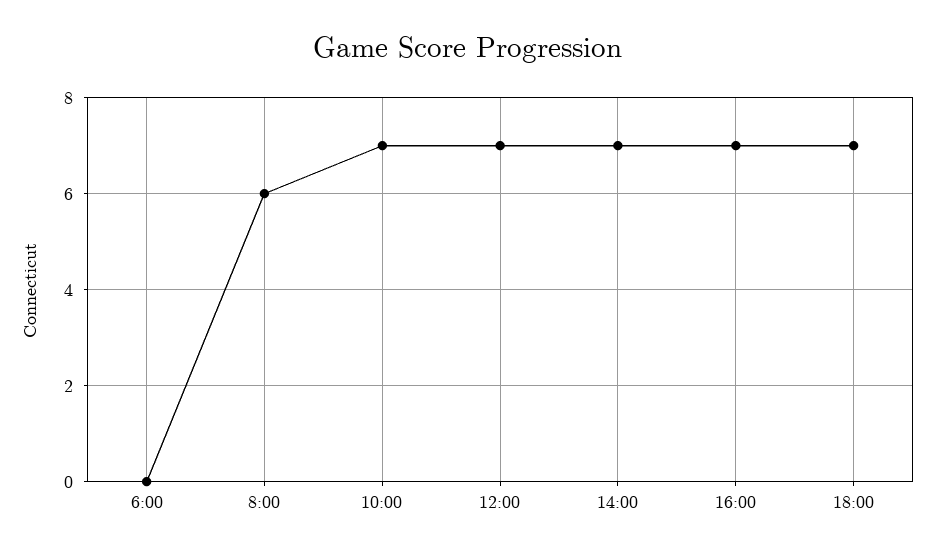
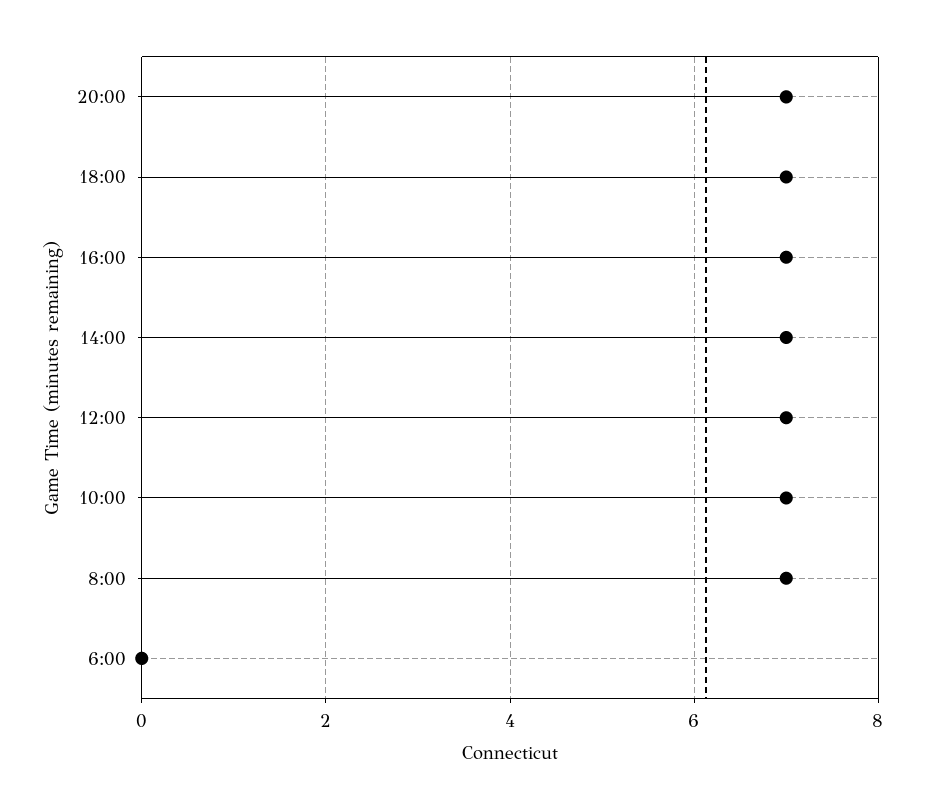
8:00: 6 -> 7
20:00: none -> 7

